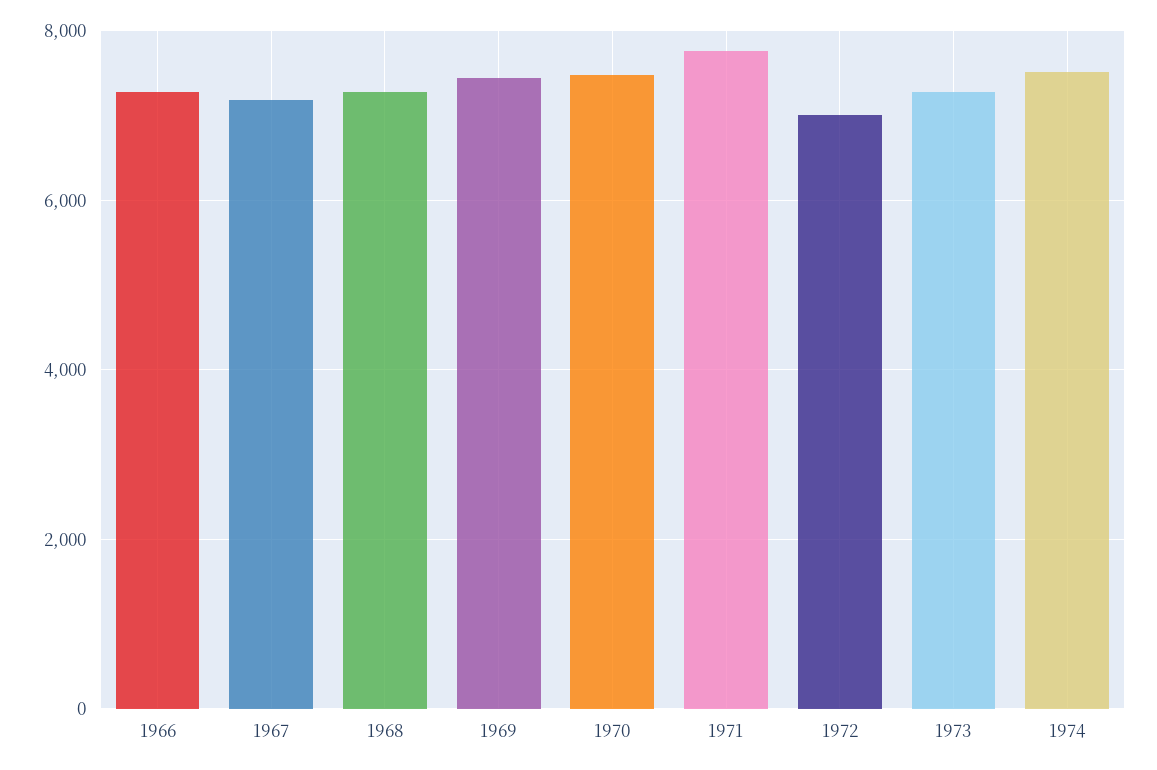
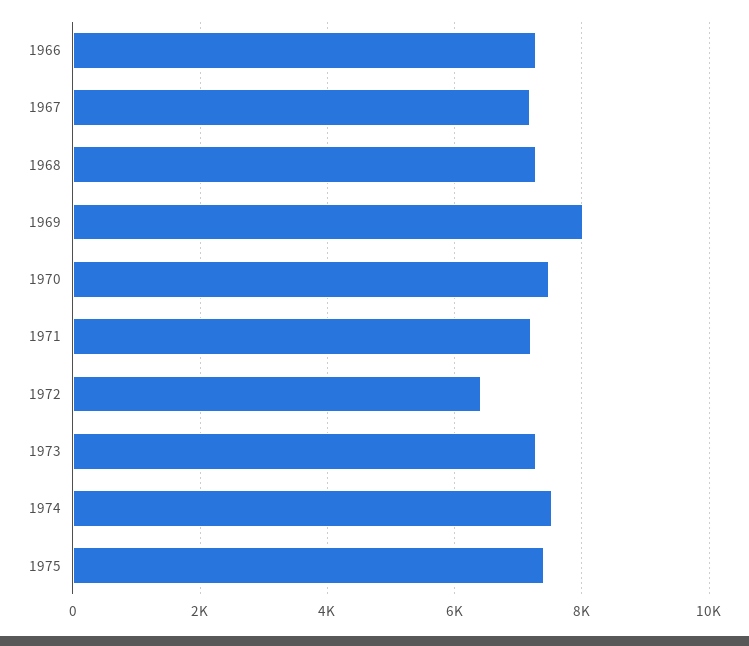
1969: 7400 -> 8000
1971: 7800 -> 7200
1972: 7000 -> 6400
1975: none -> 7400

